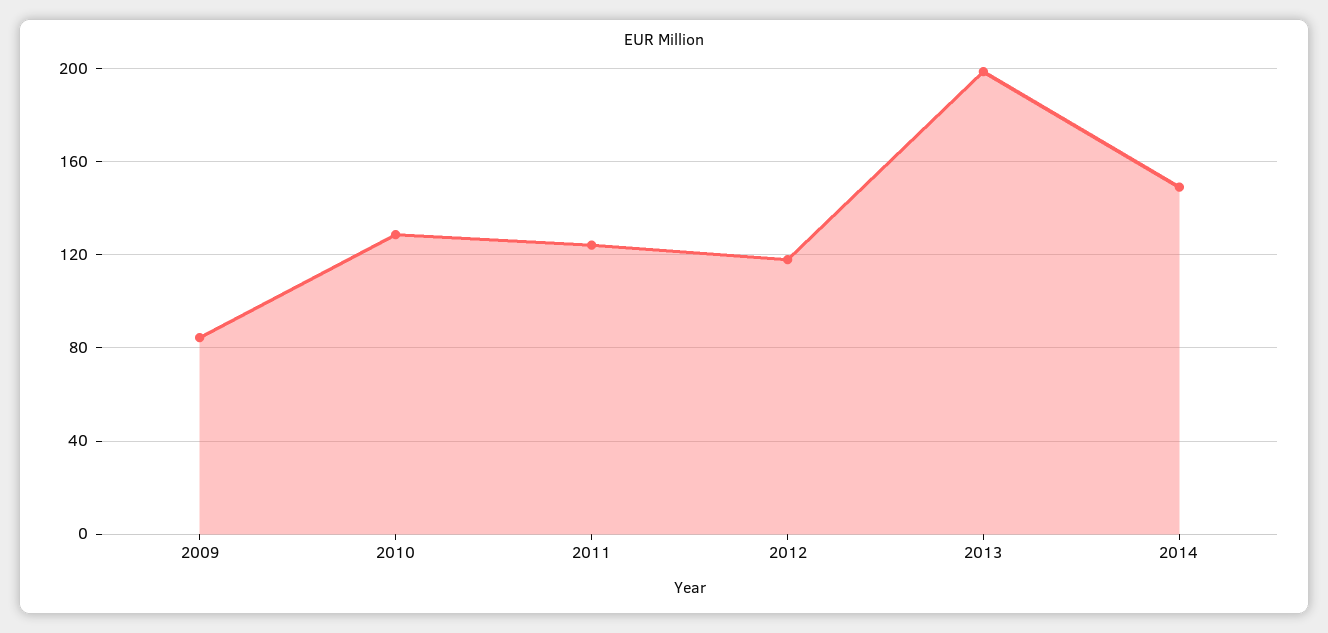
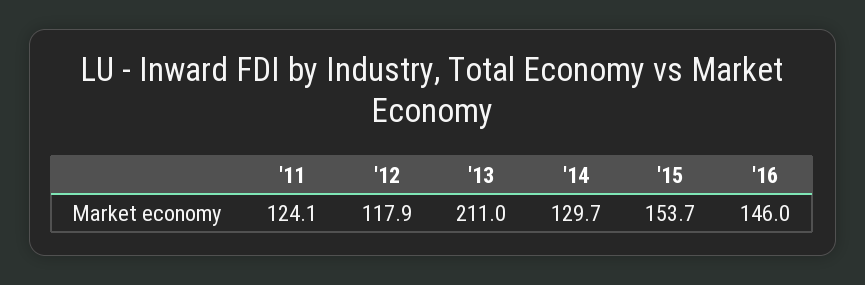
2009: 85 -> none
2010: 130 -> none
2013: 200 -> 211
2014: 150 -> 129.7
'15: none -> 153.7
'16: none -> 146

